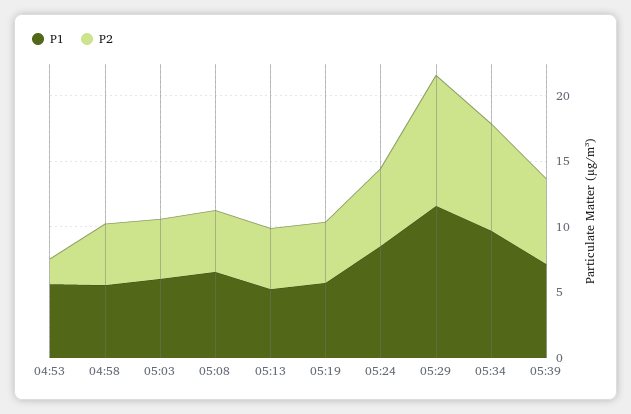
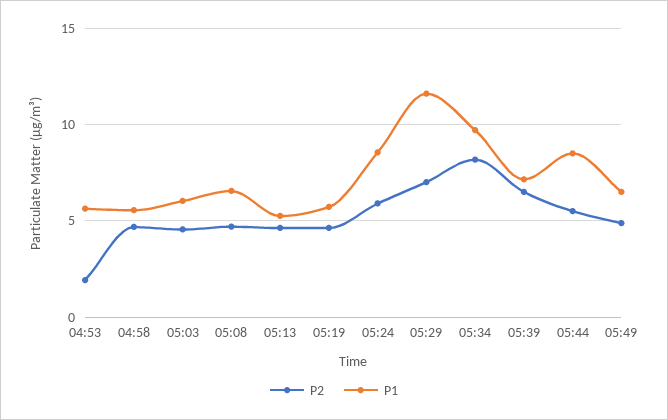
P2, 05:29: 10 -> 7
P2, 05:44: none -> 5.5
P1, 05:44: none -> 8.5
P2, 05:49: none -> 5
P1, 05:49: none -> 6.5

